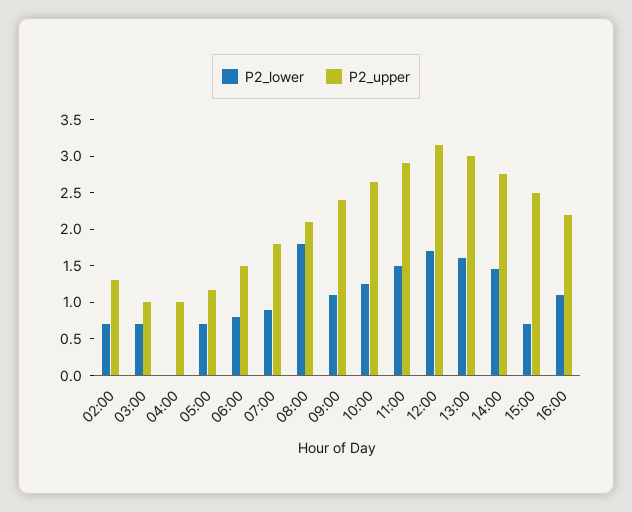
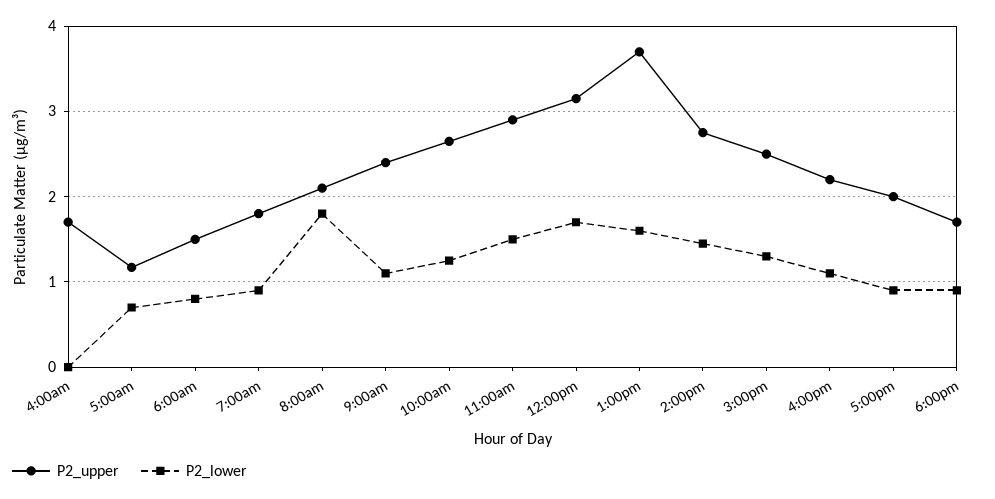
P2_lower, 02:00: 0.75 -> none
P2_upper, 02:00: 1.25 -> none
P2_lower, 03:00: 0.75 -> none
P2_upper, 03:00: 1 -> none
P2_upper, 04:00: 1 -> 1.7
P2_upper, 13:00: 3 -> 3.7
P2_lower, 15:00: 0.75 -> 1.3
P2_upper, 5:00pm: none -> 2
P2_lower, 5:00pm: none -> 0.9
P2_upper, 6:00pm: none -> 1.7
P2_lower, 6:00pm: none -> 0.9

